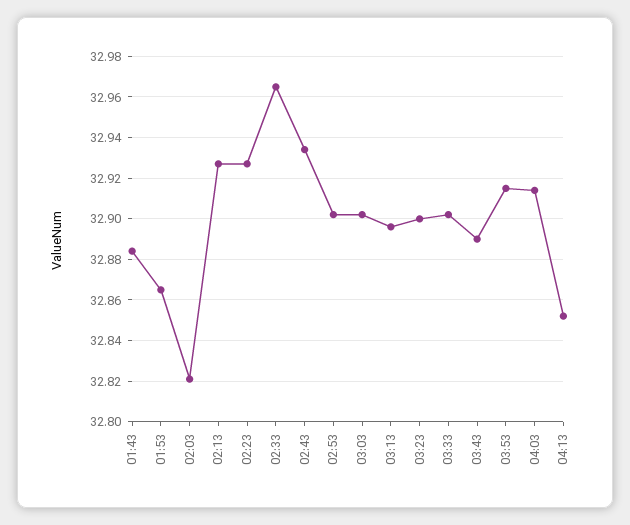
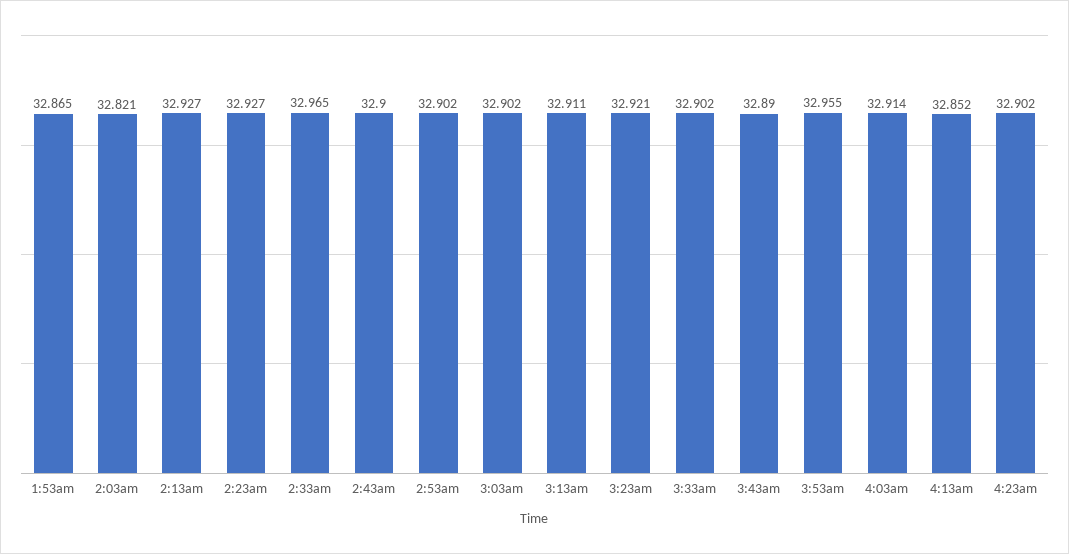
01:43: 32.885 -> none
02:43: 32.935 -> 32.9
03:13: 32.895 -> 32.911
03:23: 32.9 -> 32.921
03:53: 32.915 -> 32.955
4:23am: none -> 32.902

